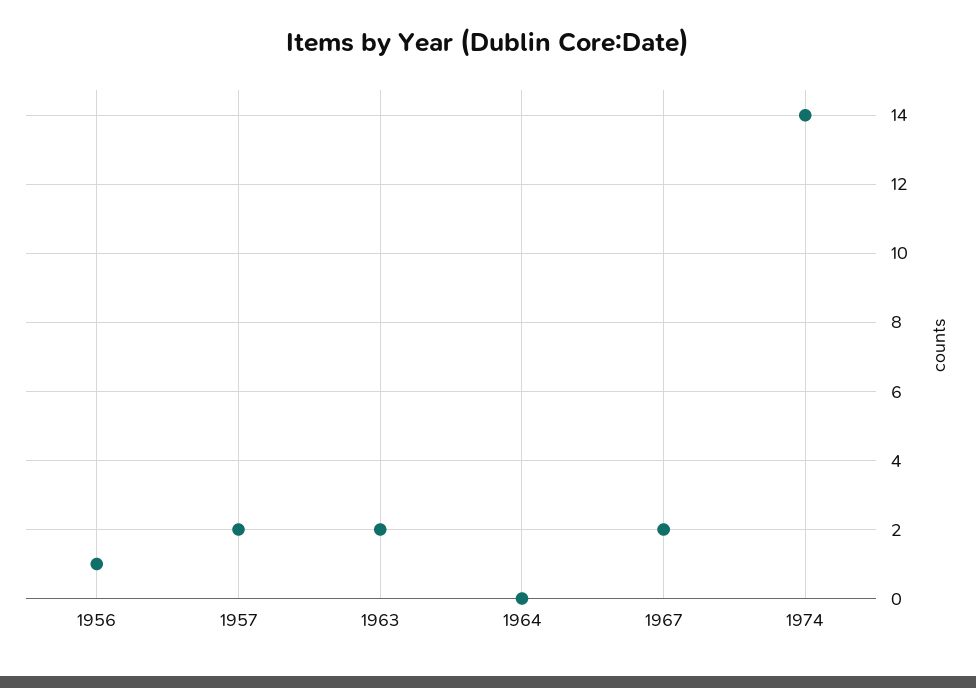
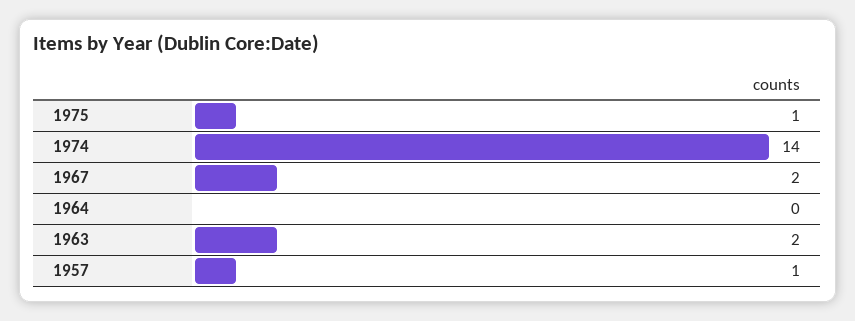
1956: 1 -> none
1957: 2 -> 1
1975: none -> 1

